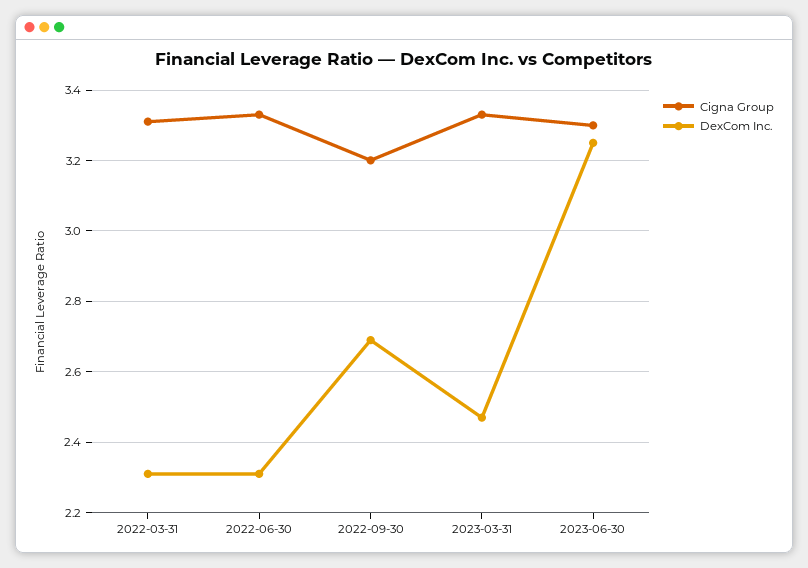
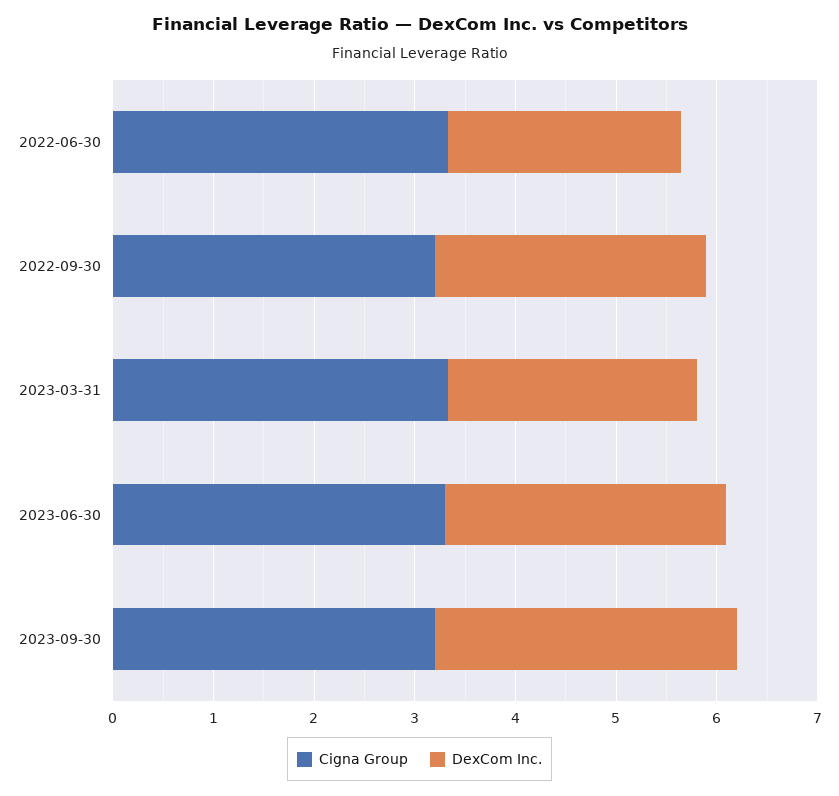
Cigna Group, 2022-03-31: 3.3 -> none
DexCom Inc., 2022-03-31: 2.3 -> none
DexCom Inc., 2023-06-30: 3.25 -> 2.8
Cigna Group, 2023-09-30: none -> 3.2
DexCom Inc., 2023-09-30: none -> 3

